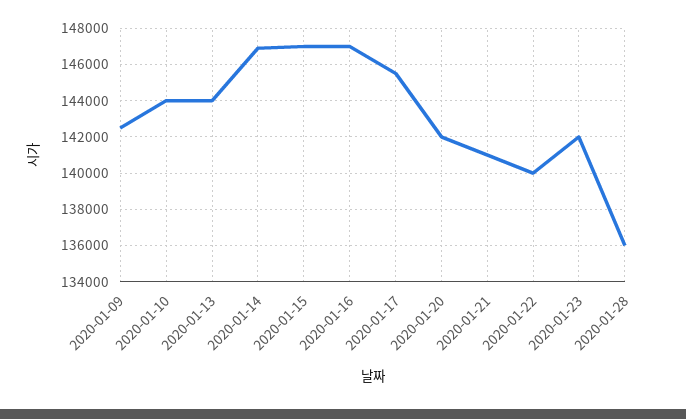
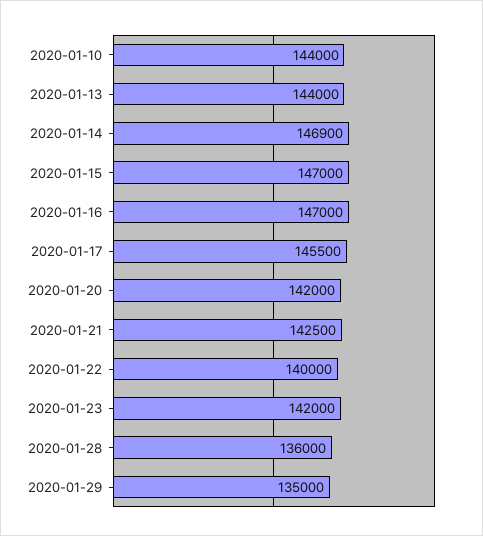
2020-01-09: 142500 -> none
2020-01-21: 141000 -> 142500
2020-01-29: none -> 135000

